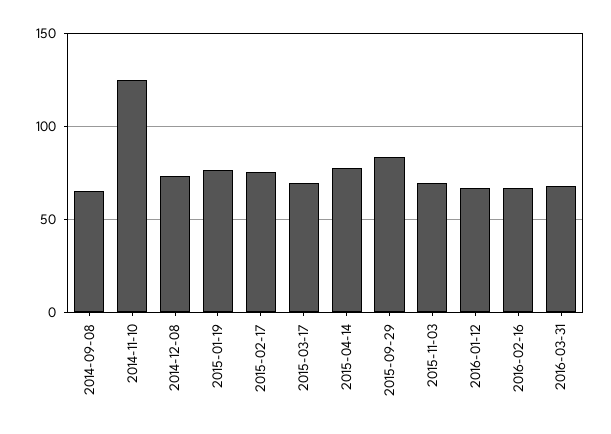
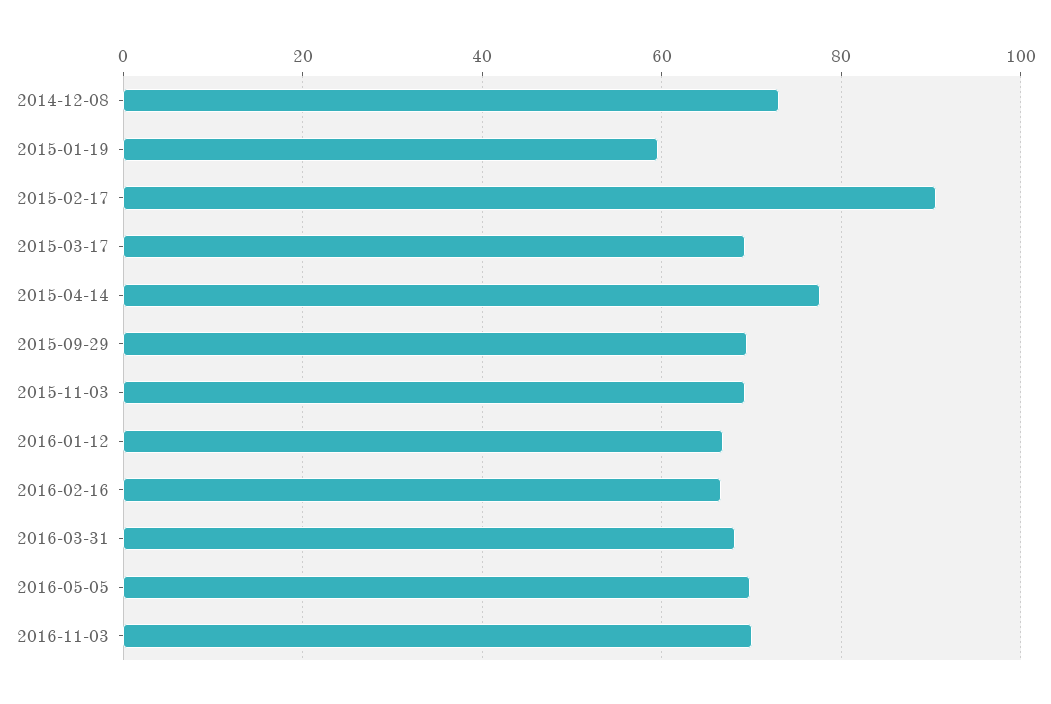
2014-09-08: 65 -> none
2014-11-10: 125 -> none
2015-01-19: 75 -> 60
2015-02-17: 75 -> 90
2015-09-29: 85 -> 70
2016-05-05: none -> 70
2016-11-03: none -> 70

